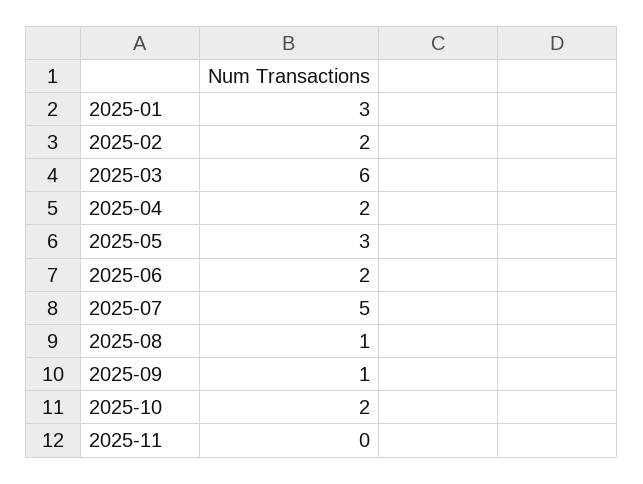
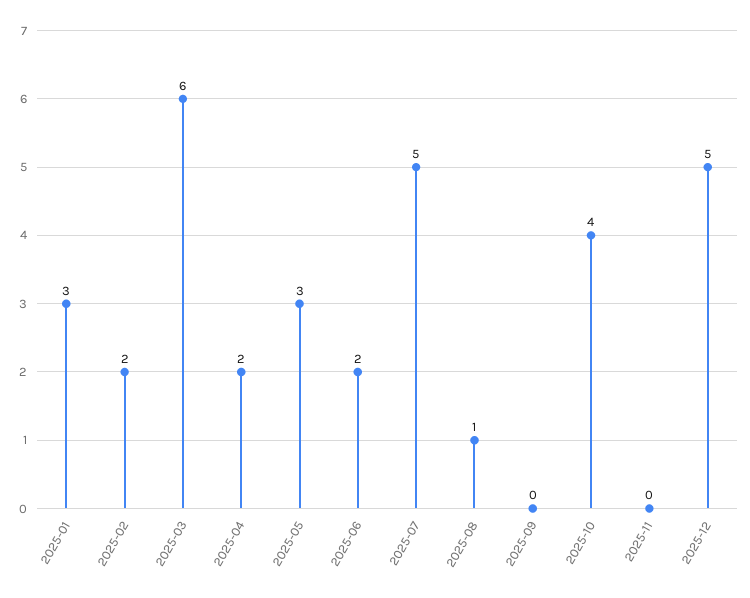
2025-09: 1 -> 0
2025-10: 2 -> 4
2025-12: none -> 5

